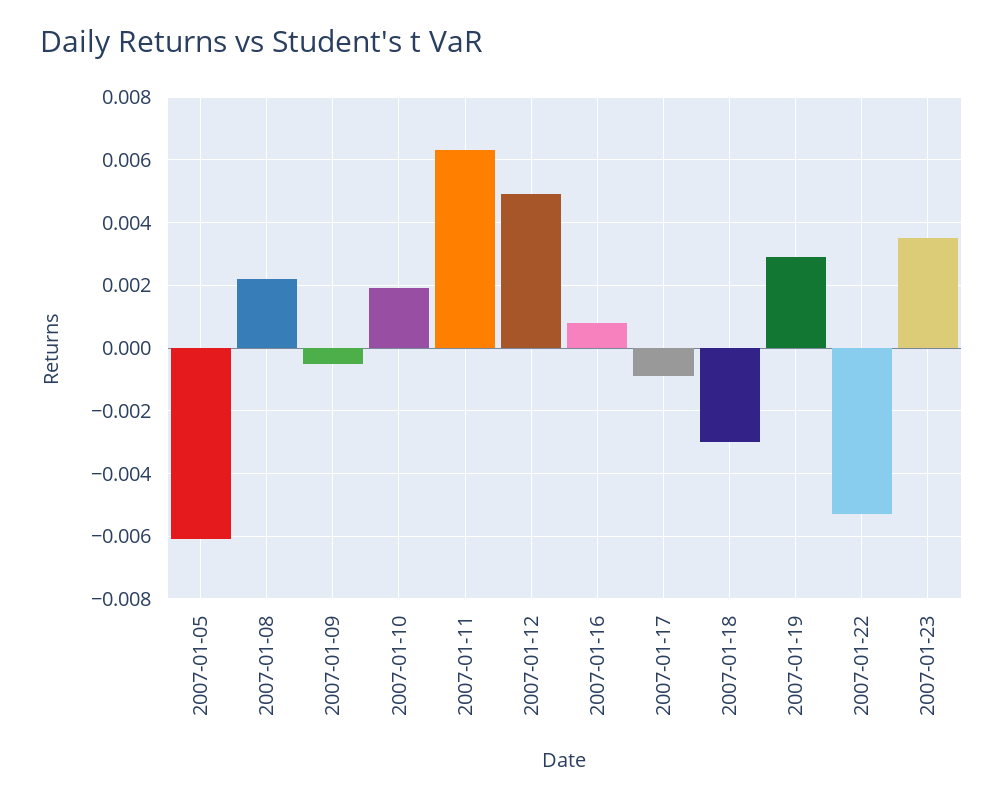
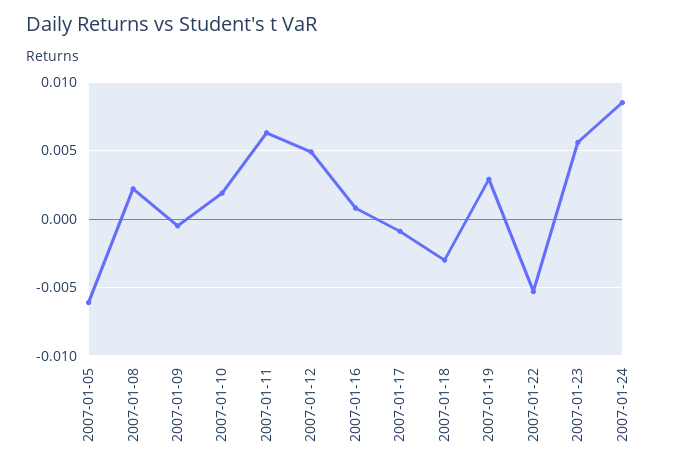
2007-01-23: 0.0035 -> 0.0055
2007-01-24: none -> 0.0085

